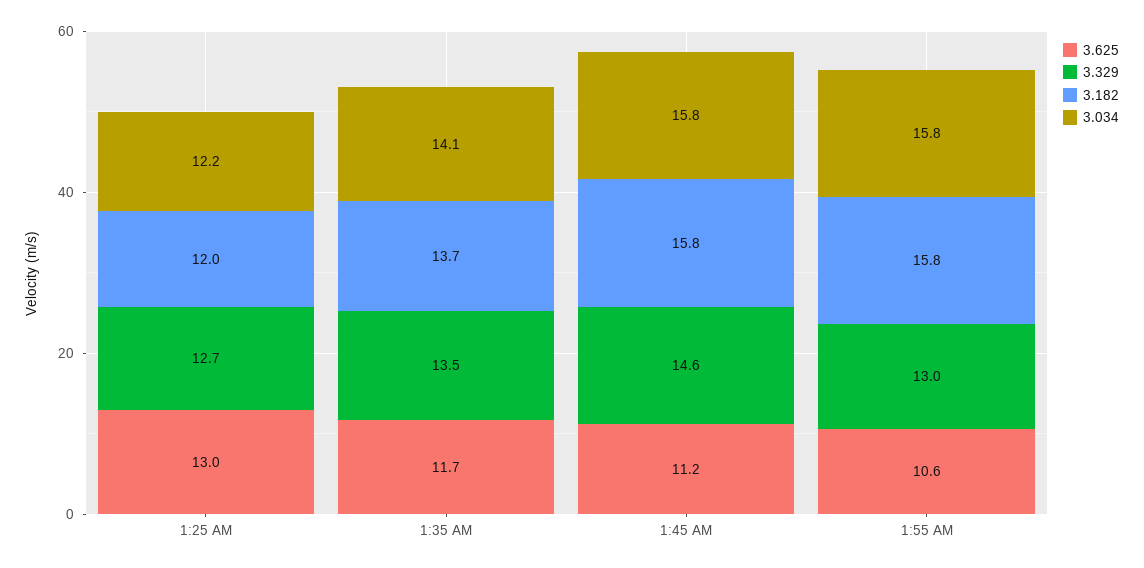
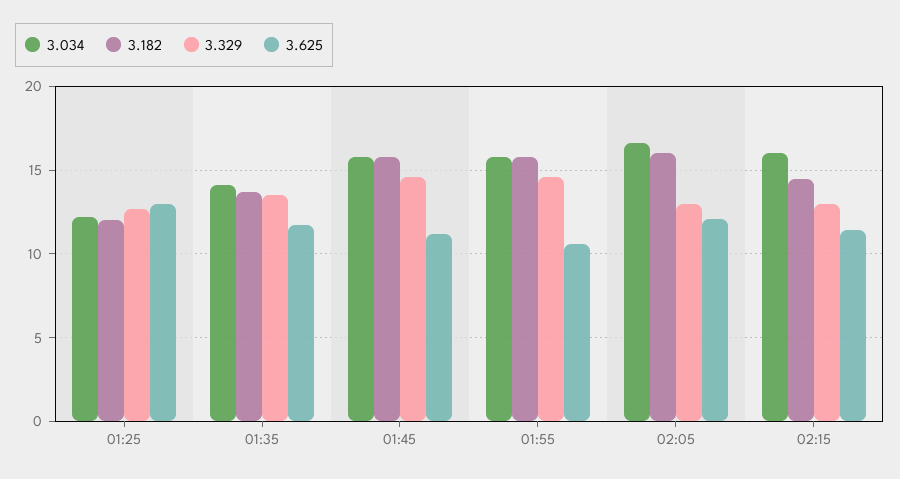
3.329, 1:55 AM: 13 -> 14.5
3.034, 02:05: none -> 16.5
3.182, 02:05: none -> 16
3.329, 02:05: none -> 13
3.625, 02:05: none -> 12
3.034, 02:15: none -> 16
3.182, 02:15: none -> 14.5
3.329, 02:15: none -> 13
3.625, 02:15: none -> 11.5

